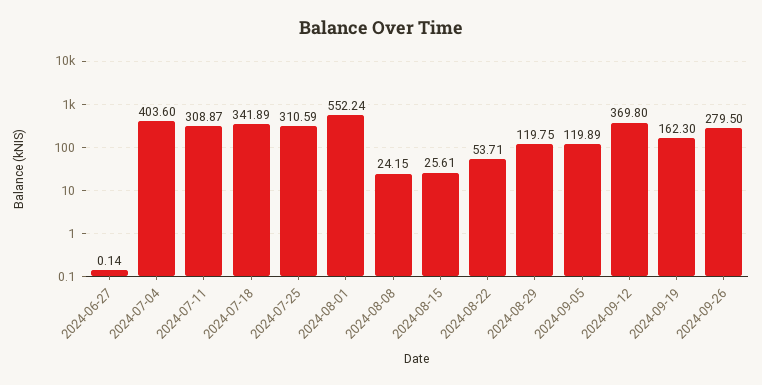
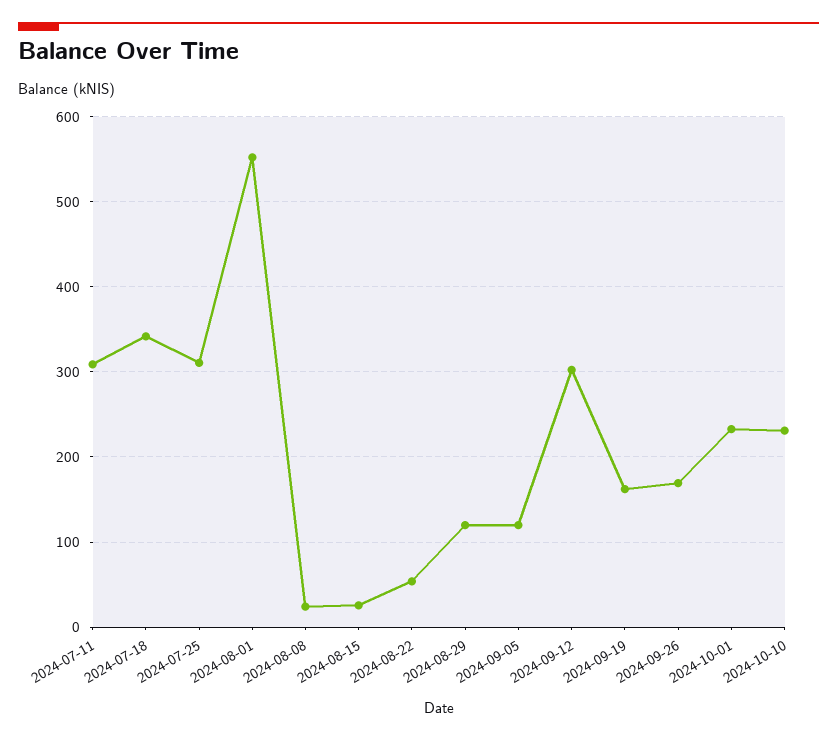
2024-06-27: 0.14 -> none
2024-07-04: 403.6 -> none
2024-09-12: 369.8 -> 300
2024-09-26: 279.5 -> 170
2024-10-01: none -> 230
2024-10-10: none -> 230

